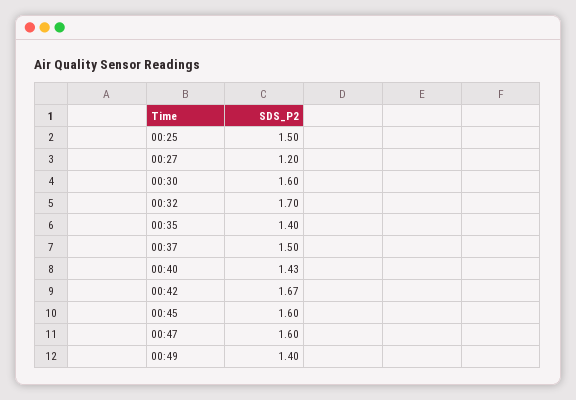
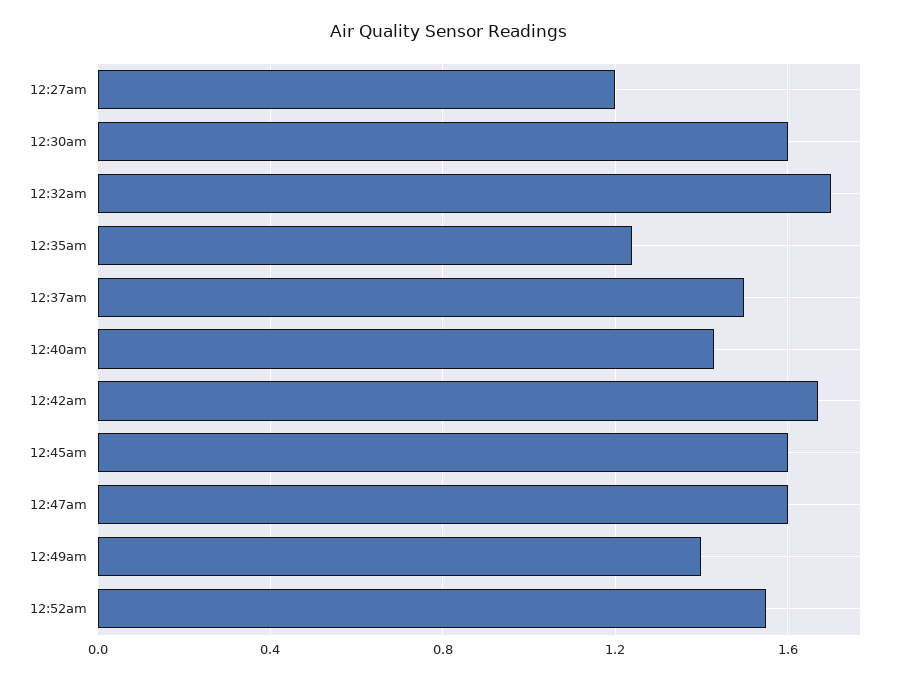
00:25: 1.5 -> none
00:35: 1.4 -> 1.25
12:52am: none -> 1.55

